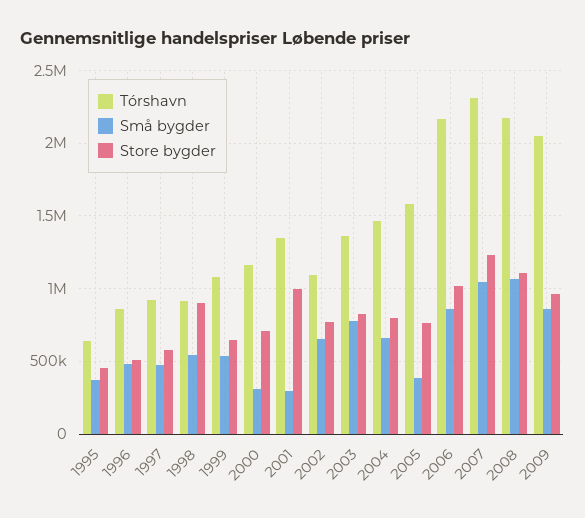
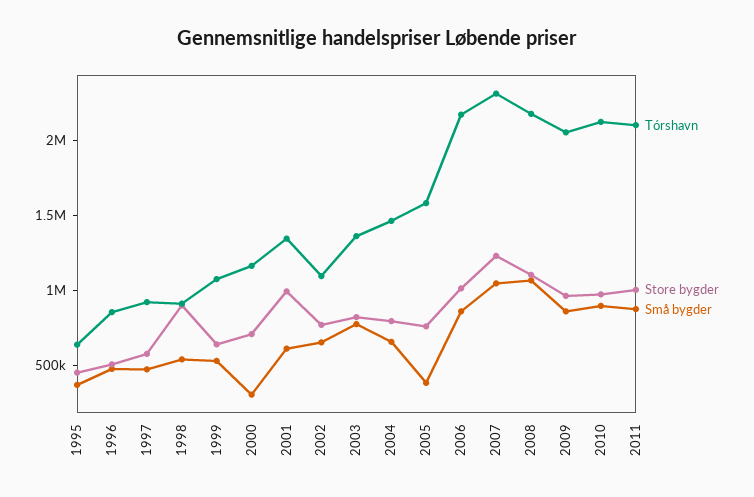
Små bygder, 2001: 300000 -> 600000
Tórshavn, 2010: none -> 2100000
Store bygder, 2010: none -> 1000000
Små bygder, 2010: none -> 900000
Tórshavn, 2011: none -> 2100000
Store bygder, 2011: none -> 1000000
Små bygder, 2011: none -> 900000

